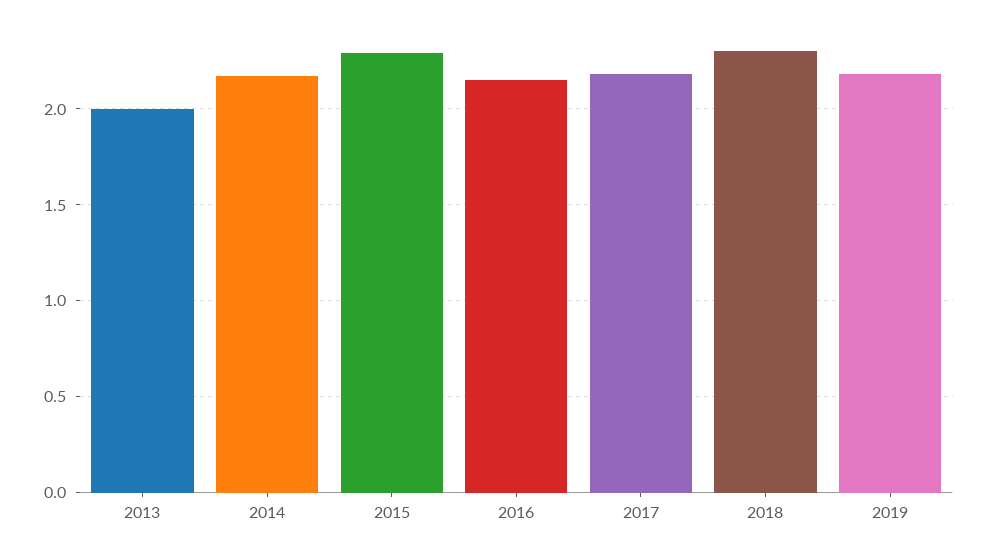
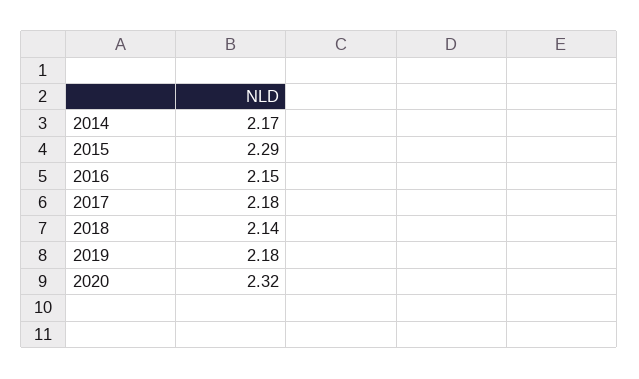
2013: 2 -> none
2018: 2.3 -> 2.14
2020: none -> 2.32

